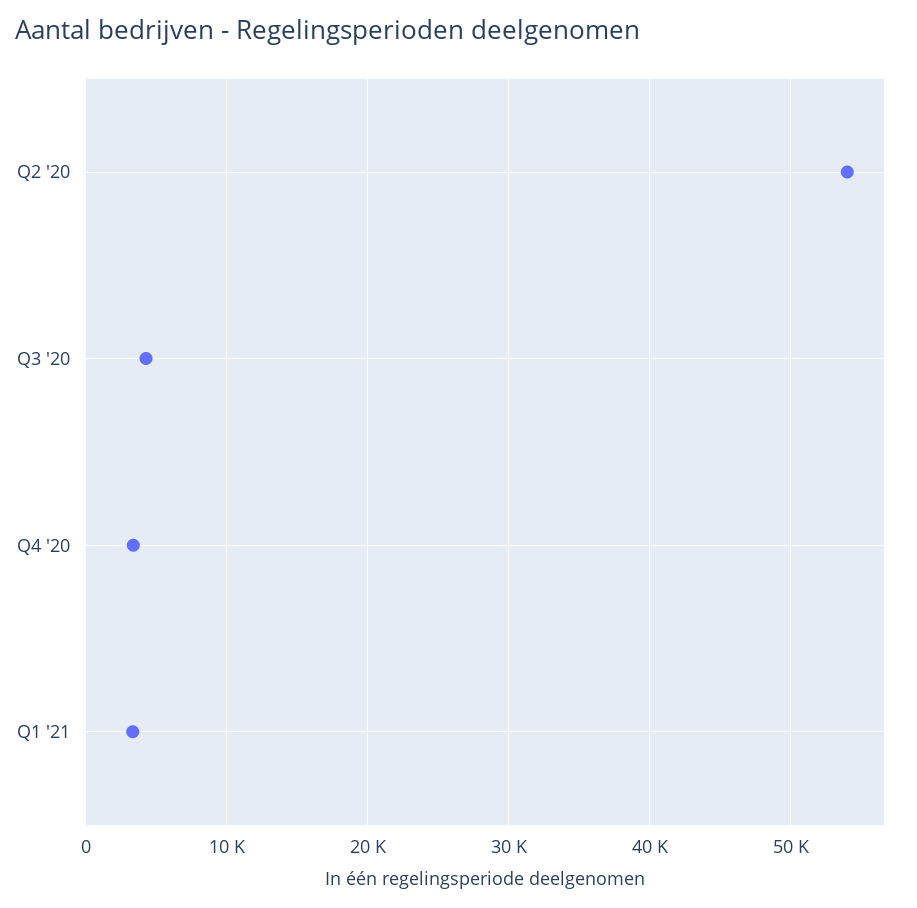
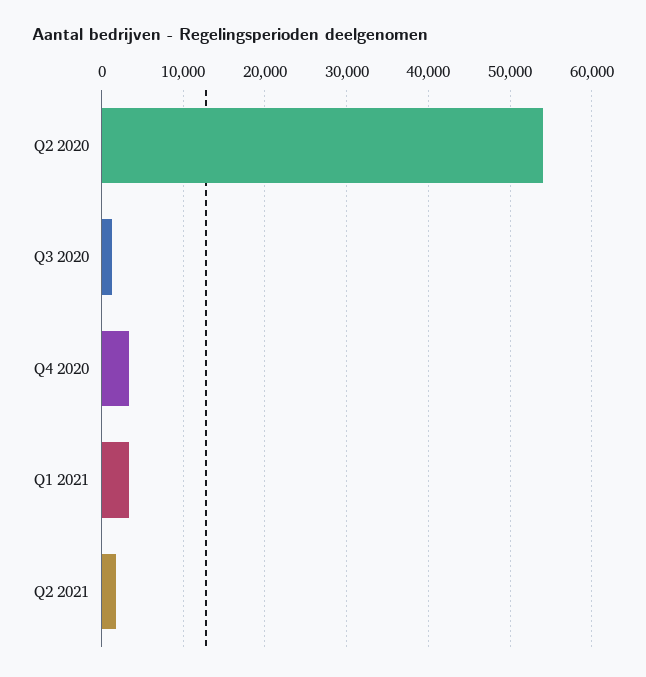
Q3 '20: 4000 -> 1000
Q2 2021: none -> 2000

